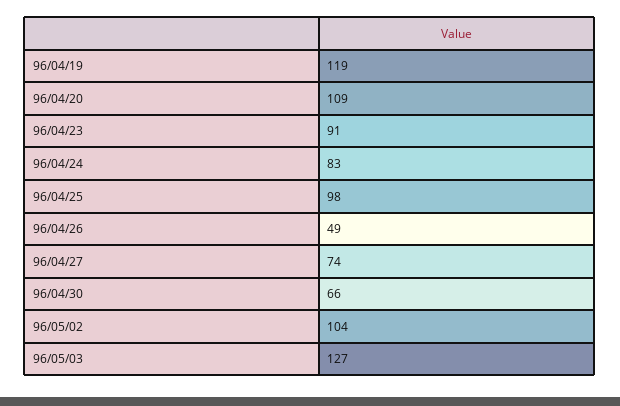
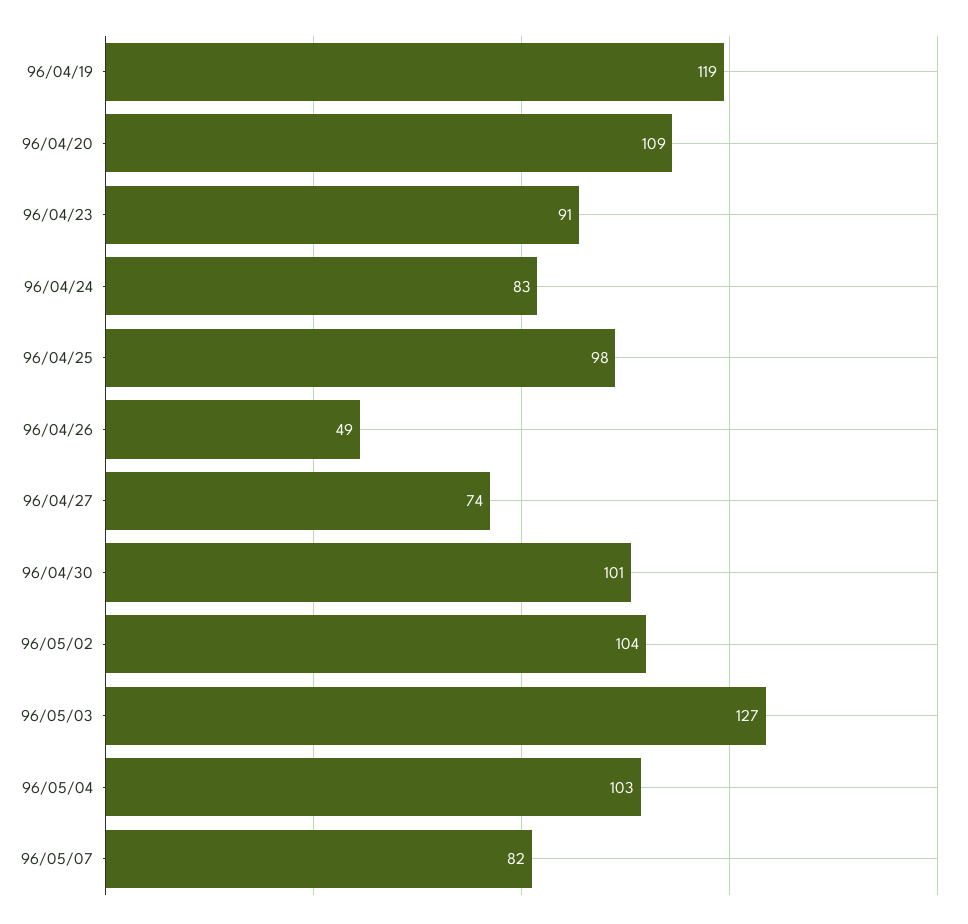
96/04/30: 66 -> 101
96/05/04: none -> 103
96/05/07: none -> 82

